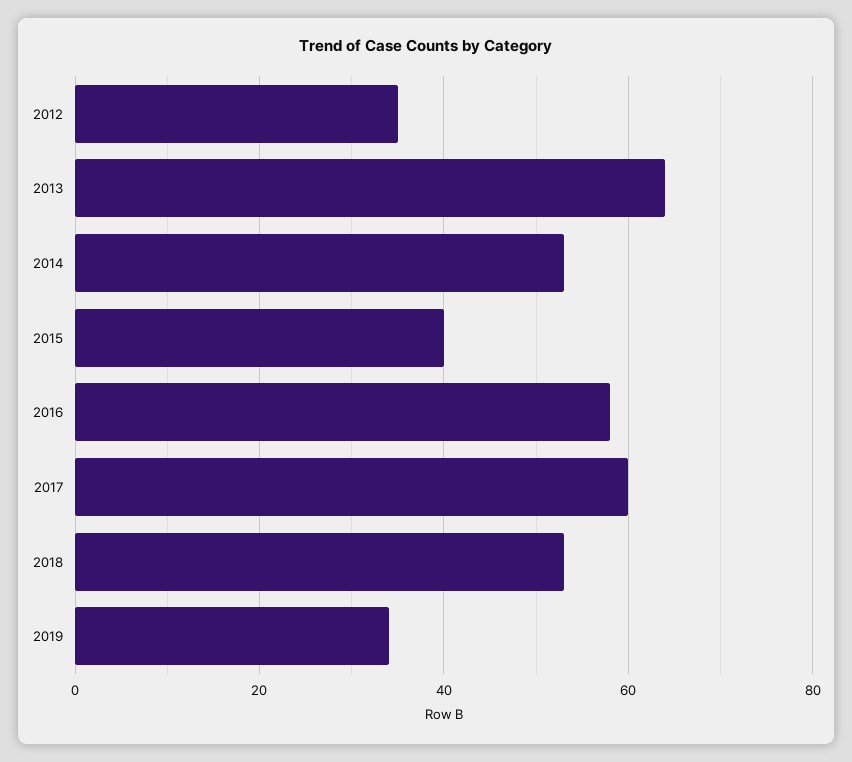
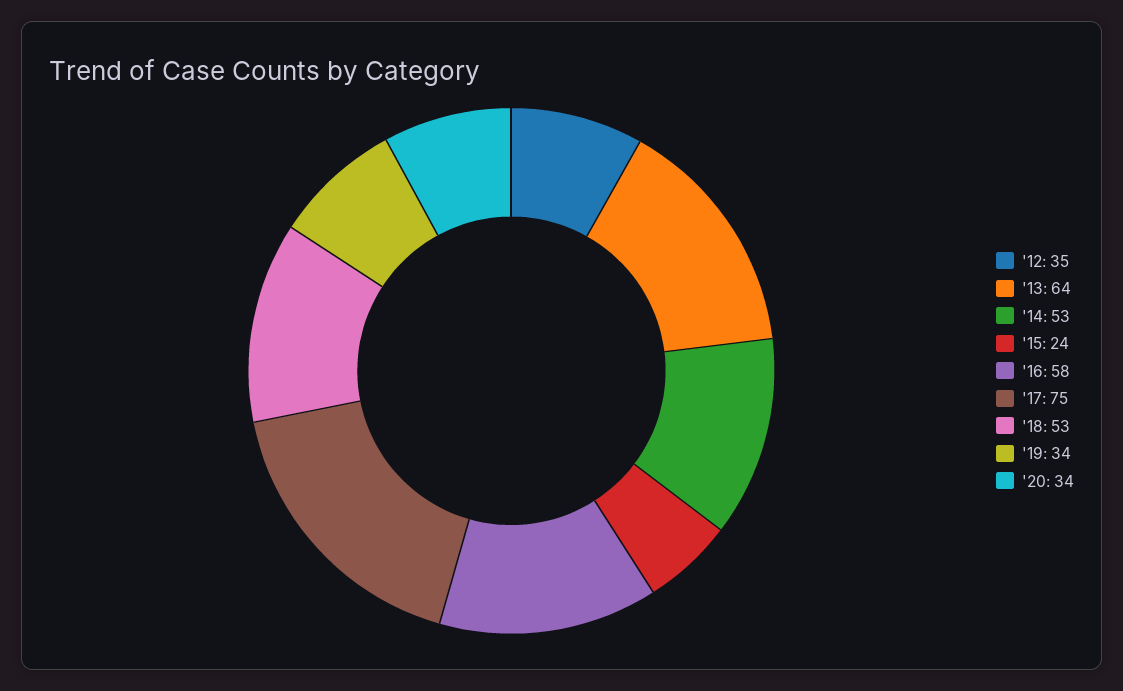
2015: 40 -> 24
2017: 60 -> 75
'20: none -> 34

